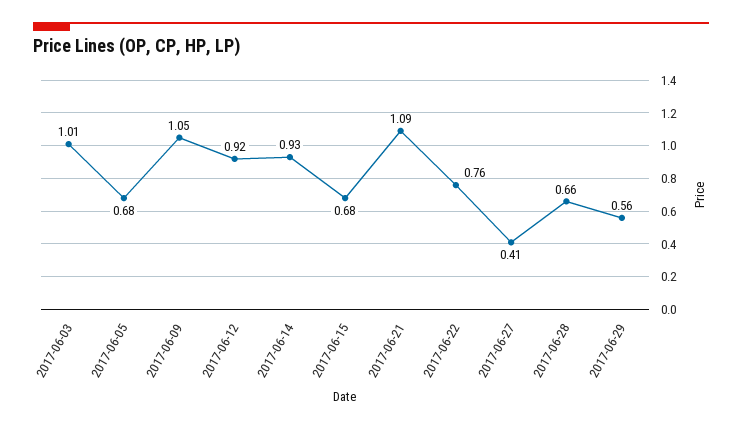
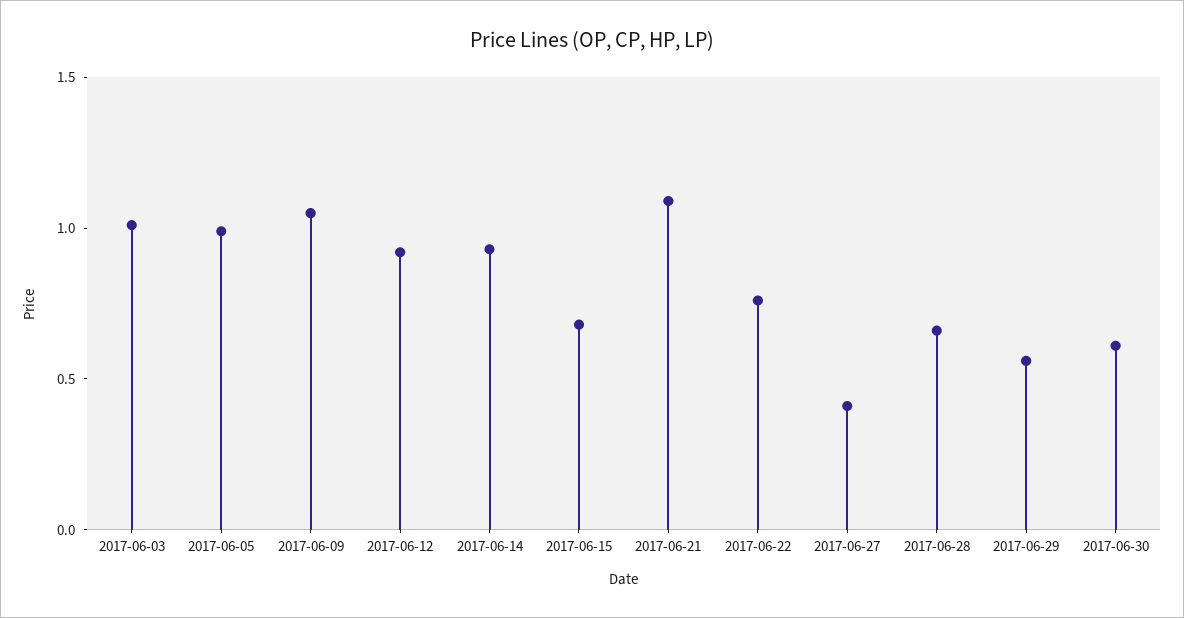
2017-06-05: 0.68 -> 1
2017-06-30: none -> 0.6

